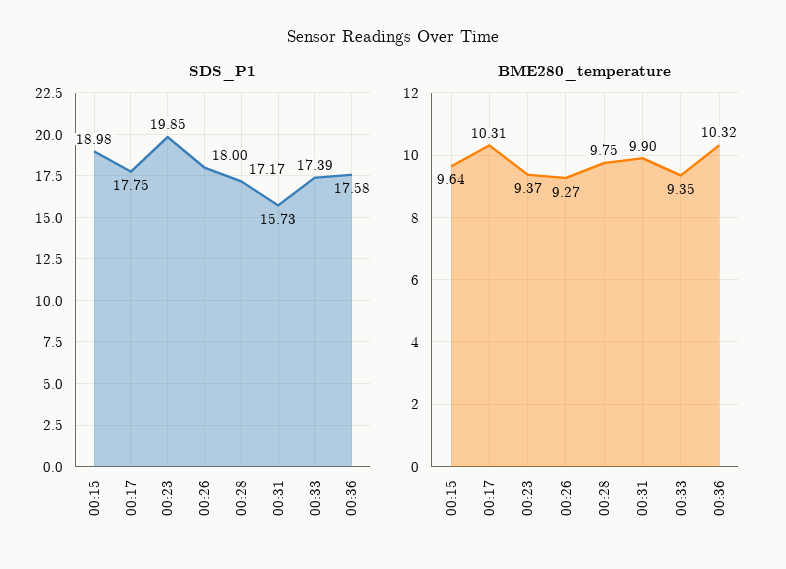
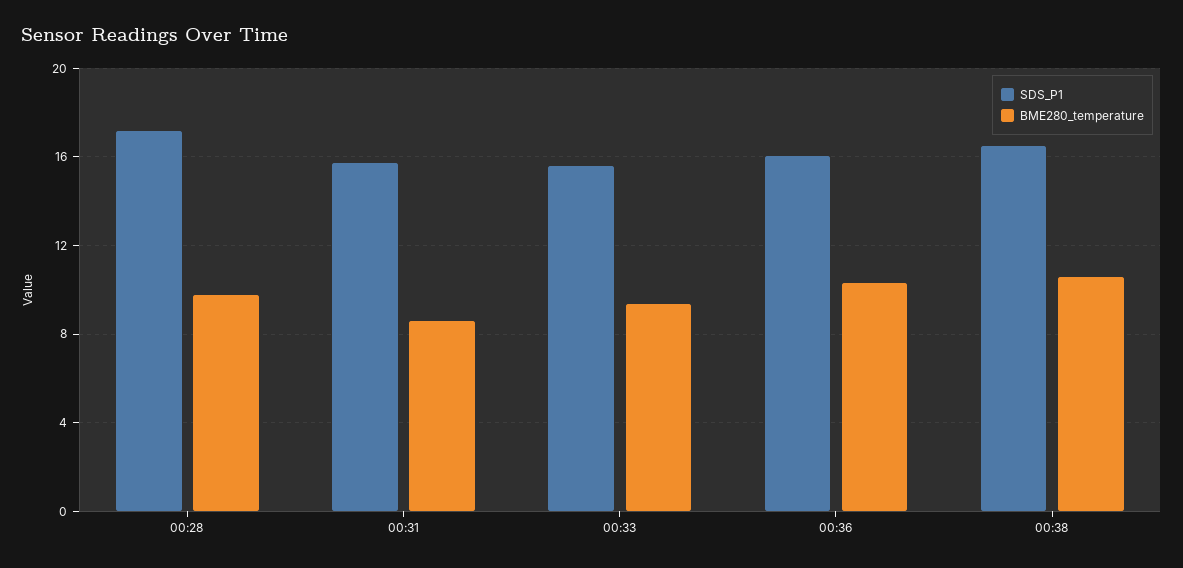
SDS_P1, 00:15: 18.98 -> none
SDS_P1, 00:17: 17.75 -> none
SDS_P1, 00:23: 19.85 -> none
SDS_P1, 00:26: 18 -> none
SDS_P1, 00:33: 17.39 -> 15.5
SDS_P1, 00:36: 17.58 -> 16
BME280_temperature, 00:15: 9.64 -> none
BME280_temperature, 00:17: 10.31 -> none
BME280_temperature, 00:23: 9.37 -> none
BME280_temperature, 00:26: 9.27 -> none
BME280_temperature, 00:31: 9.9 -> 8.5
SDS_P1, 00:38: none -> 16.5
BME280_temperature, 00:38: none -> 10.5

